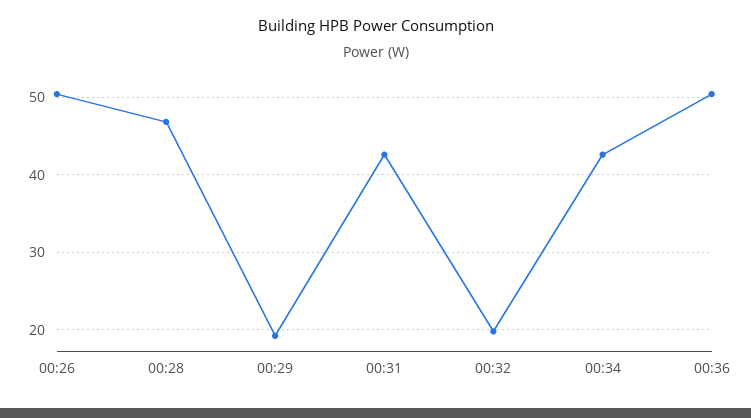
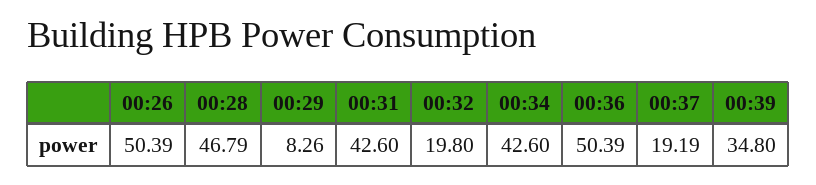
00:29: 19 -> 8.26
00:37: none -> 19.19
00:39: none -> 34.8

